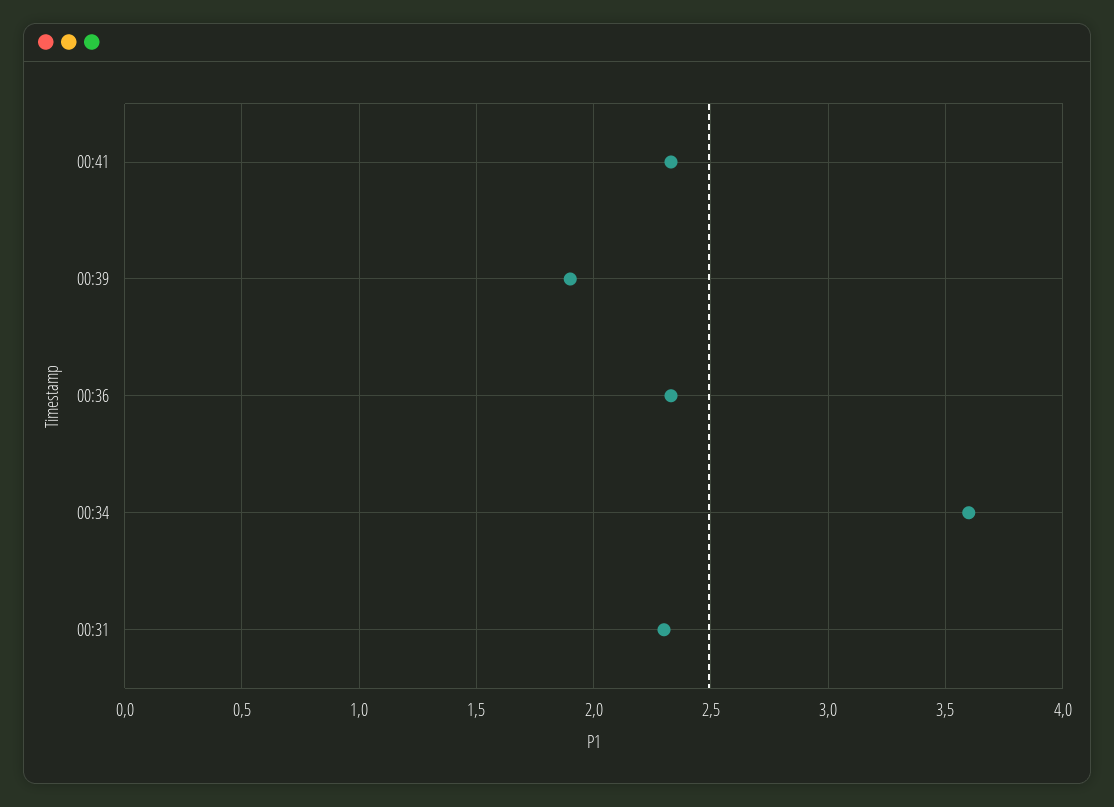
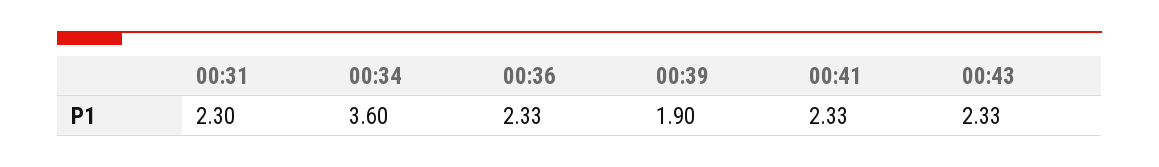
00:43: none -> 2.33

